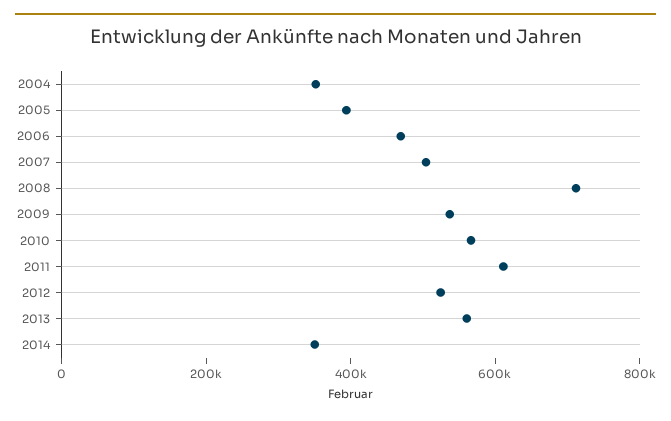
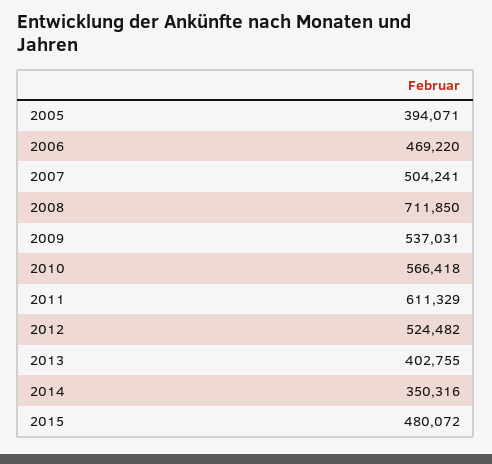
2004: 350000 -> none
2013: 550000 -> 402755
2015: none -> 480072

